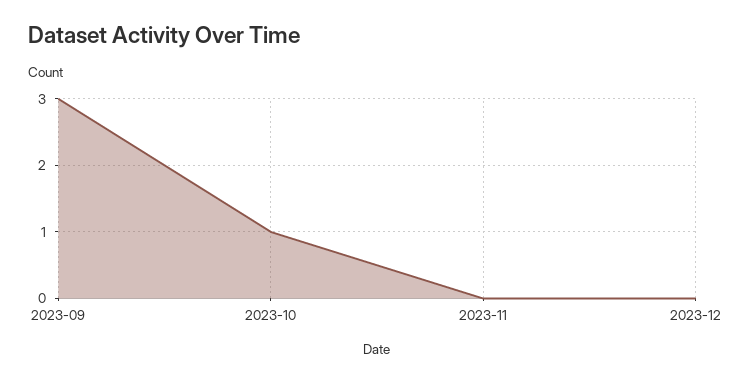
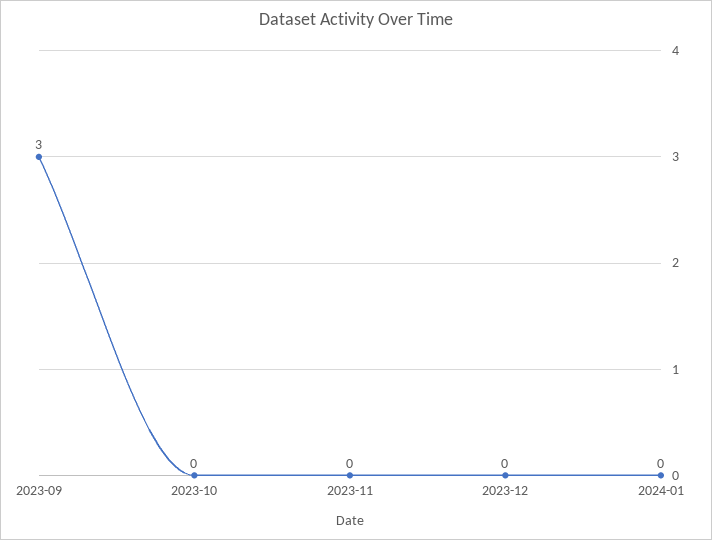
2023-10: 1 -> 0
2024-01: none -> 0

